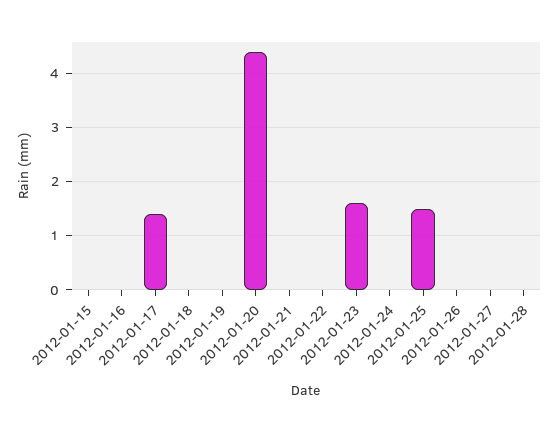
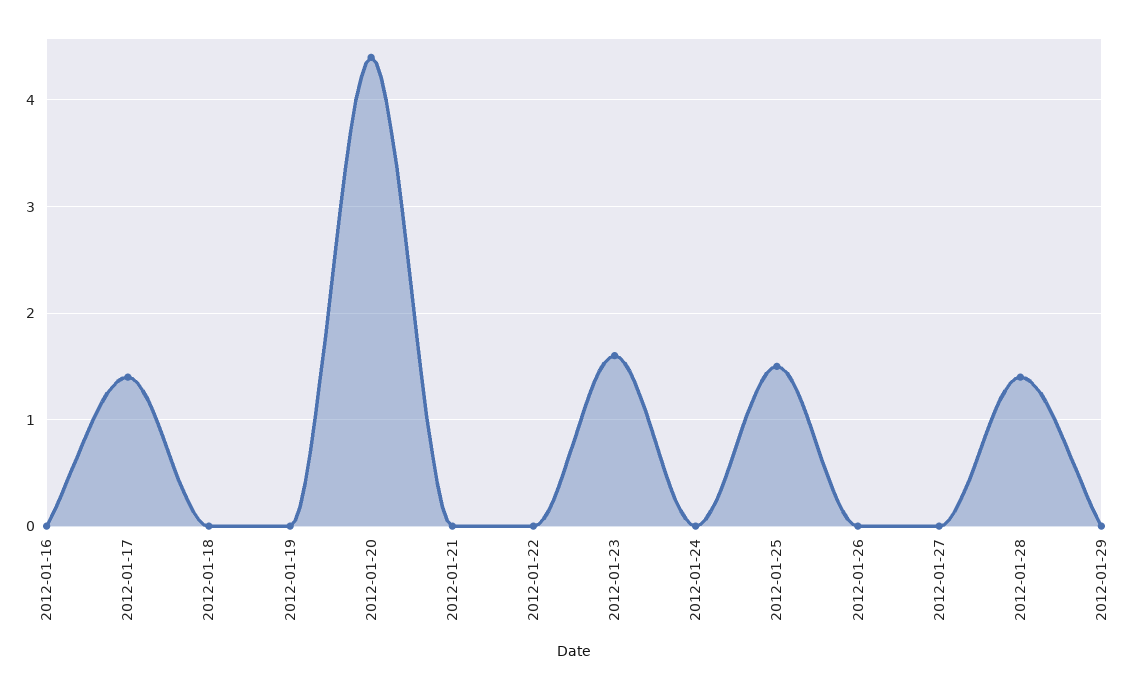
2012-01-15: 0 -> none
2012-01-28: 0 -> 1.4
2012-01-29: none -> 0

